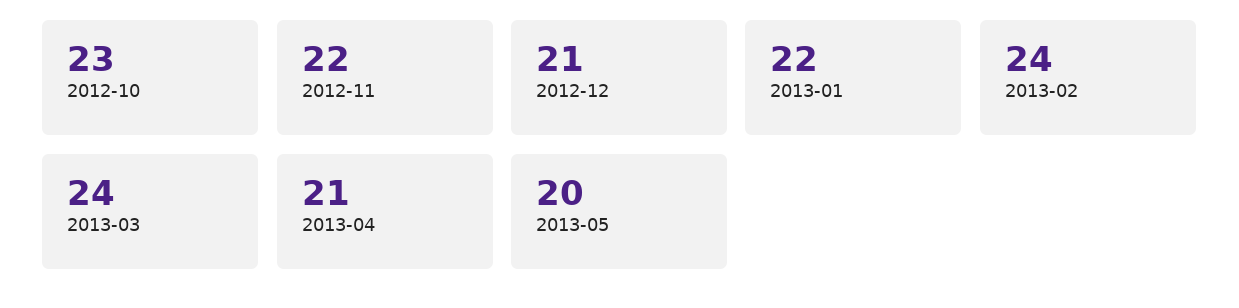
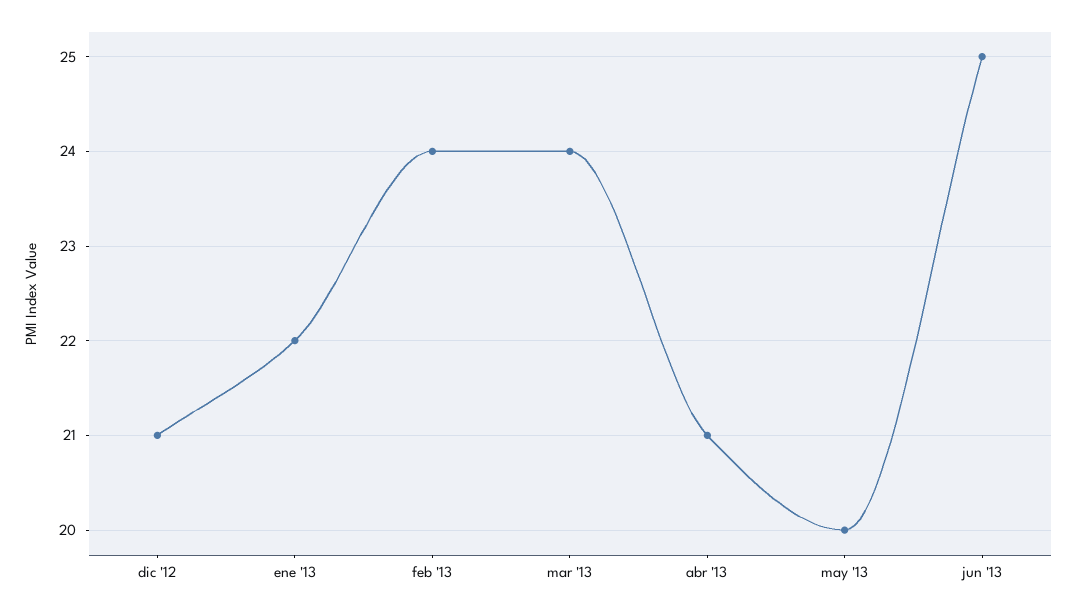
2012-10: 23 -> none
2012-11: 22 -> none
jun '13: none -> 25

